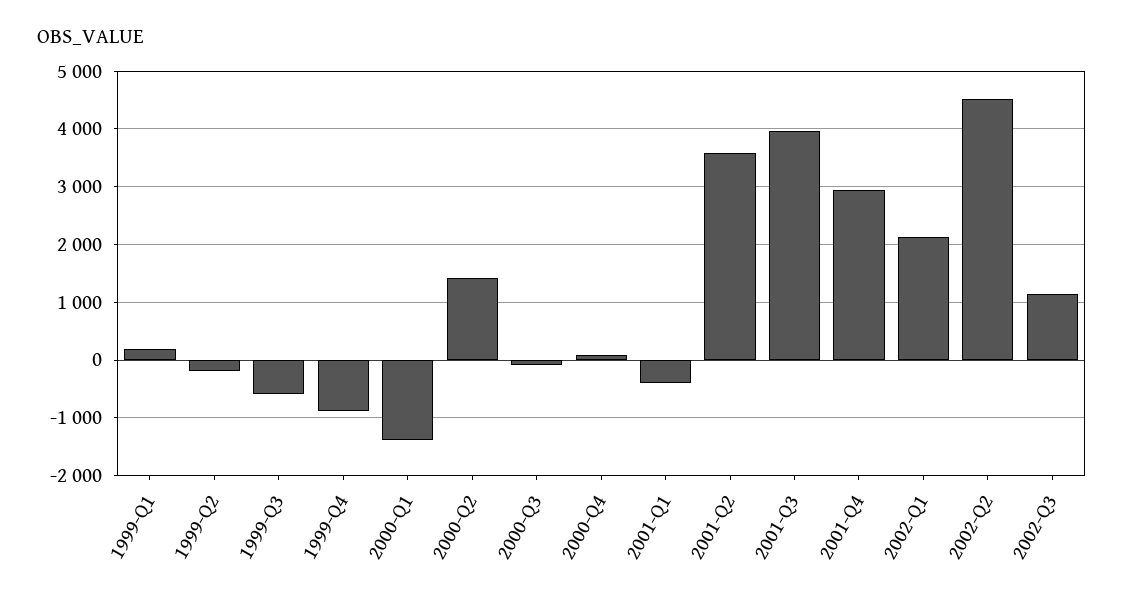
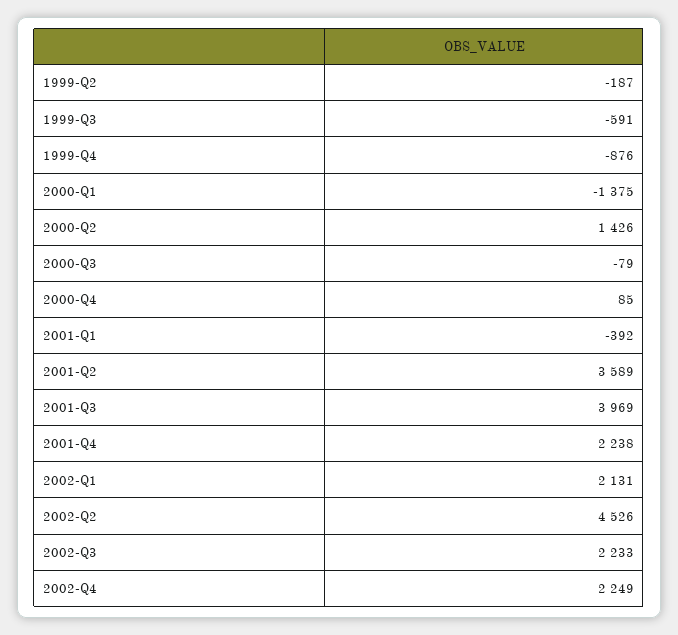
1999-Q1: 200 -> none
2001-Q4: 3000 -> 2238
2002-Q3: 1200 -> 2233
2002-Q4: none -> 2249

